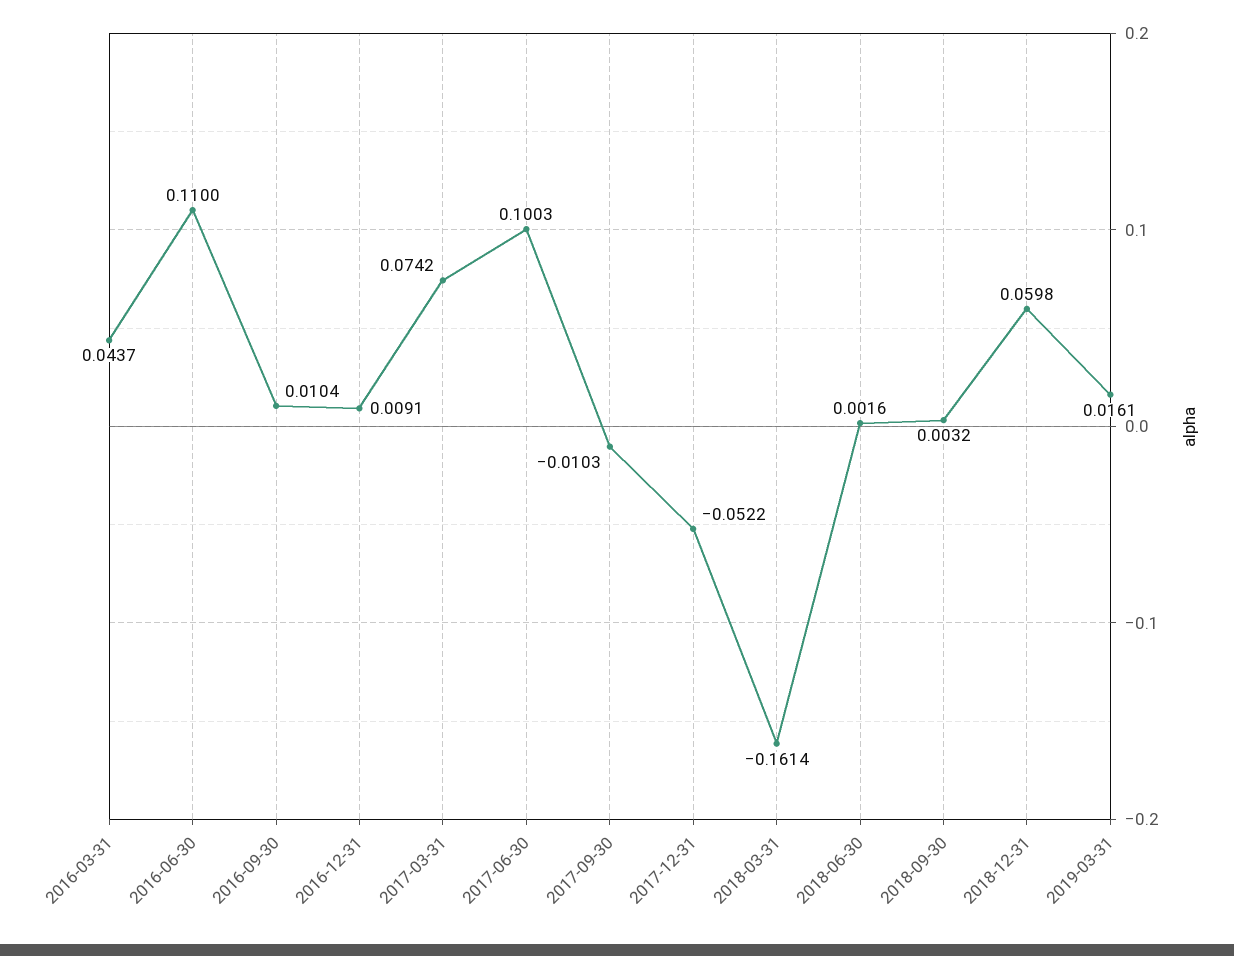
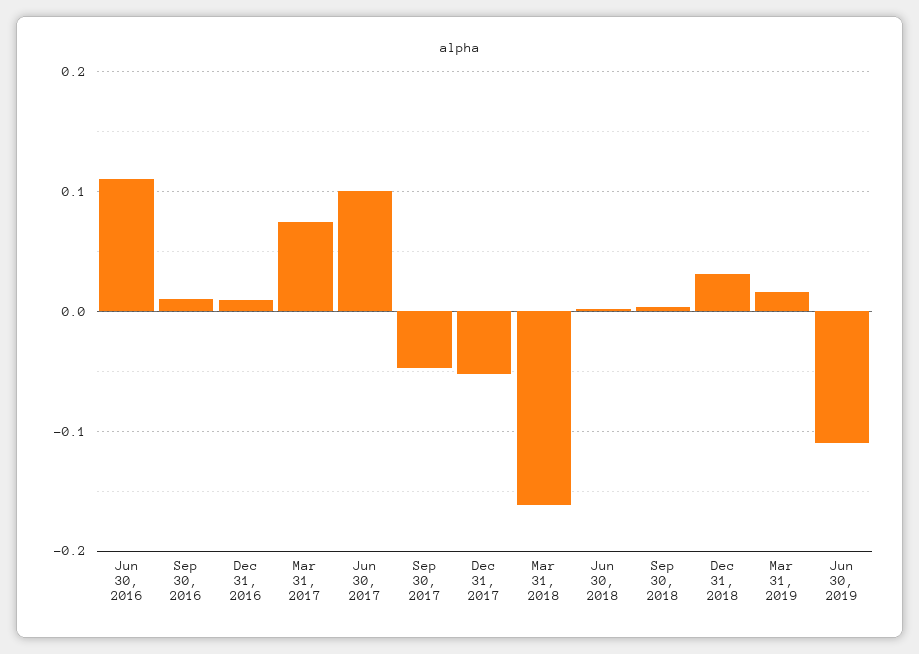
2016-03-31: 0.0437 -> none
2017-09-30: -0.0103 -> -0.05
2018-12-31: 0.0598 -> 0.03
Jun 30, 2019: none -> -0.11

